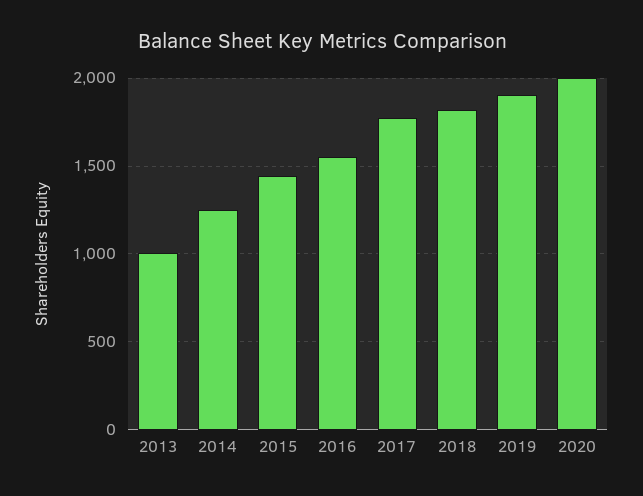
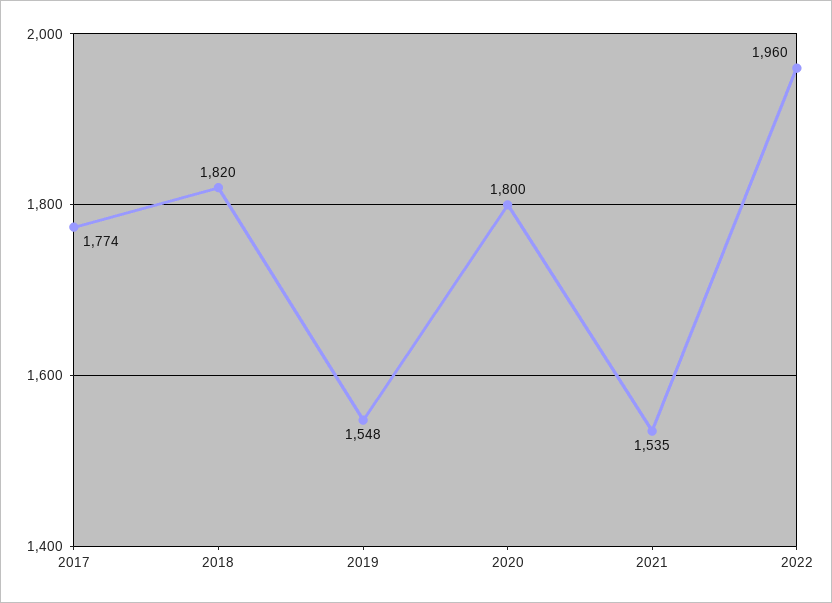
2013: 1000 -> none
2014: 1250 -> none
2015: 1450 -> none
2016: 1550 -> none
2019: 1900 -> 1548
2020: 2000 -> 1800
2021: none -> 1535
2022: none -> 1960

